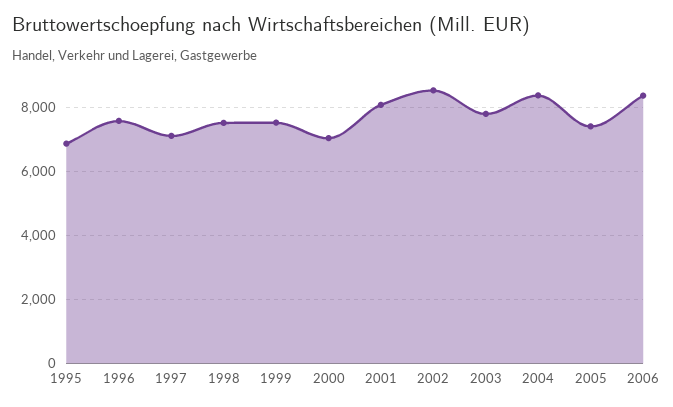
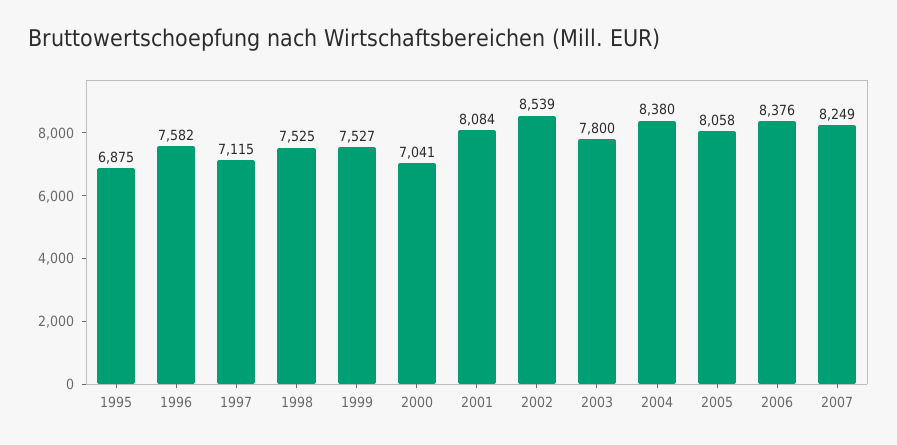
2005: 7400 -> 8058
2007: none -> 8249

